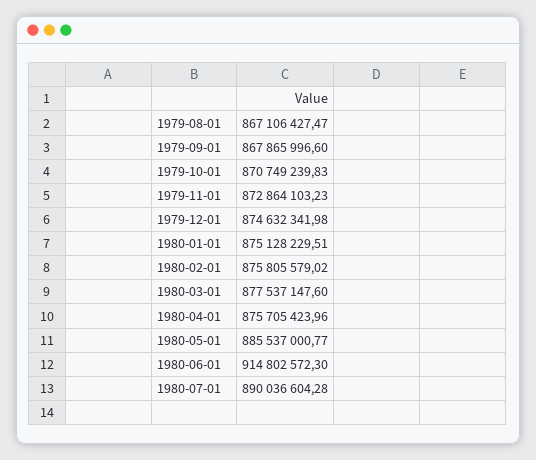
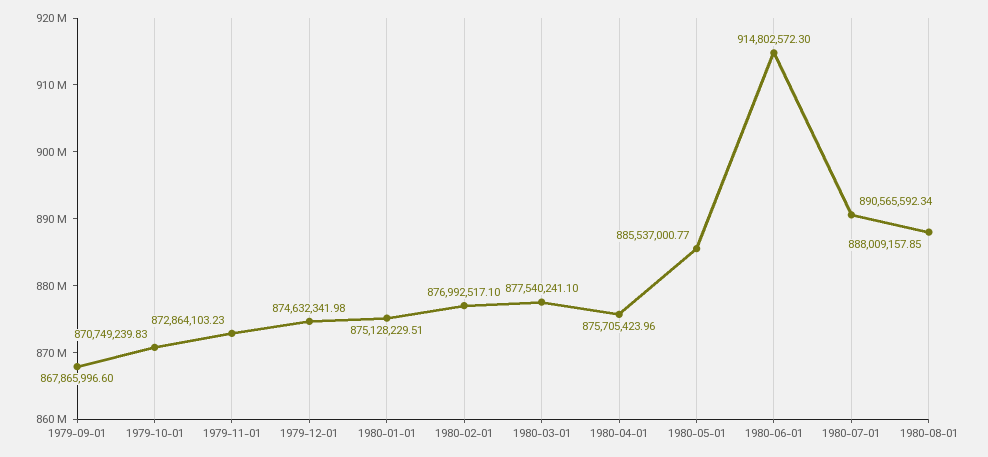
1979-08-01: 867106427.47 -> none
1980-02-01: 875805579.02 -> 876992517.1
1980-03-01: 877537147.6 -> 877540241.1
1980-07-01: 890036604.28 -> 890565592.34
1980-08-01: none -> 888009157.85

